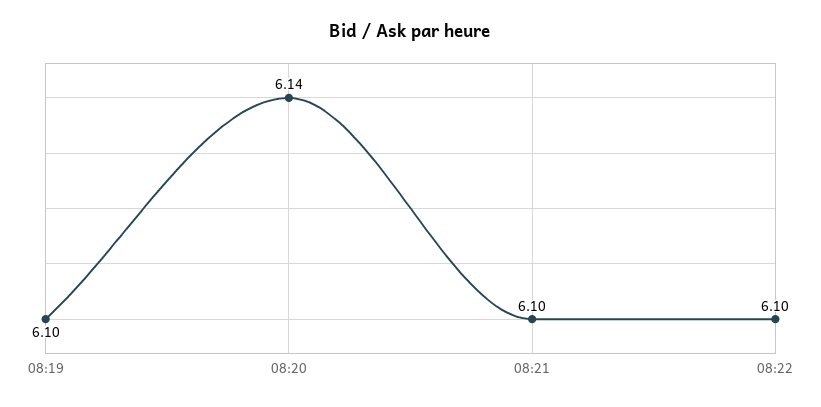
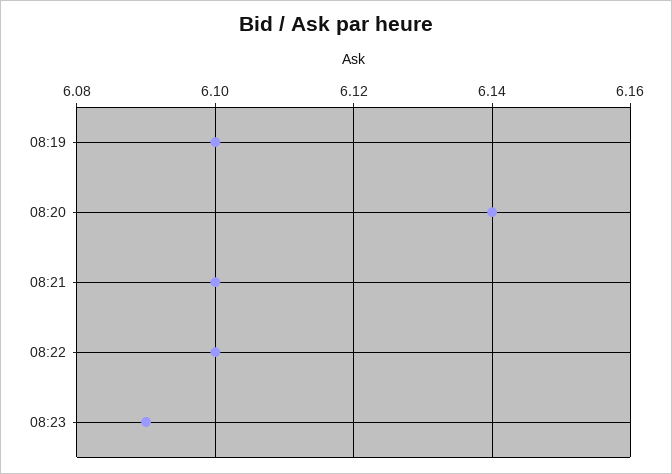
08:23: none -> 6.09

